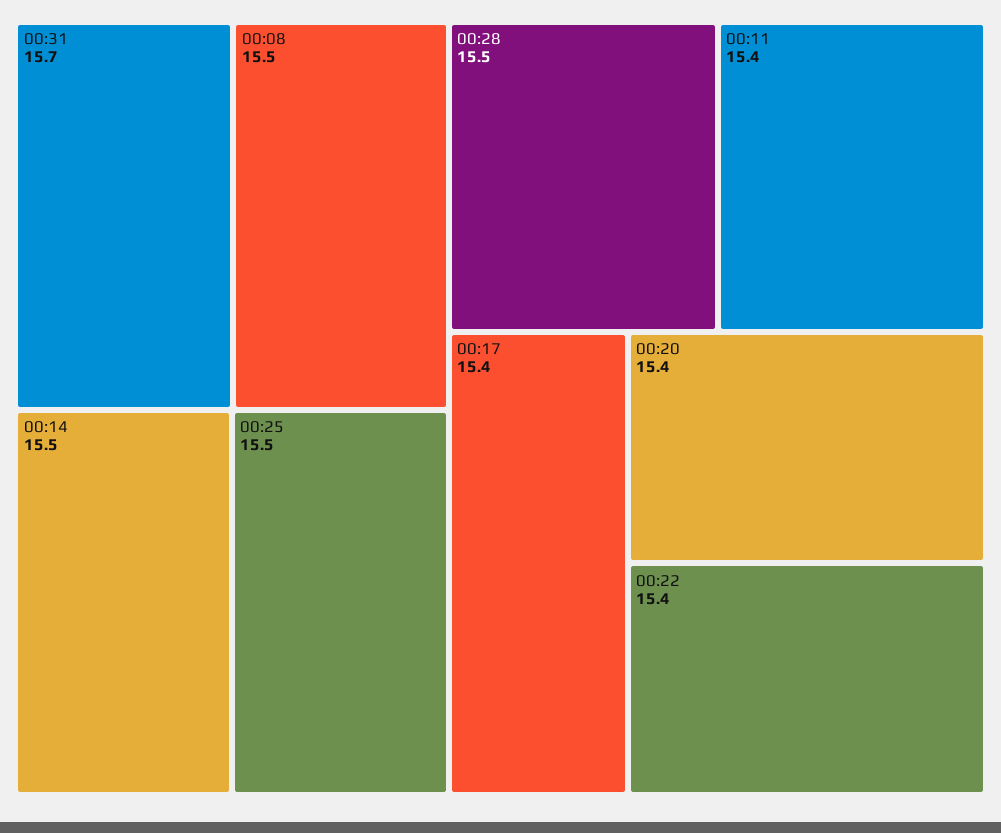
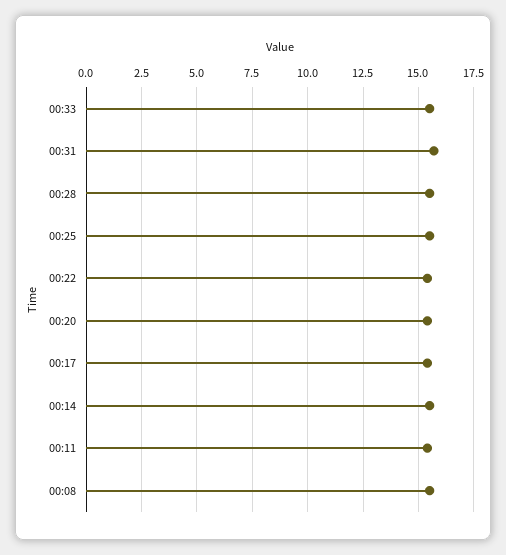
00:33: none -> 15.5

